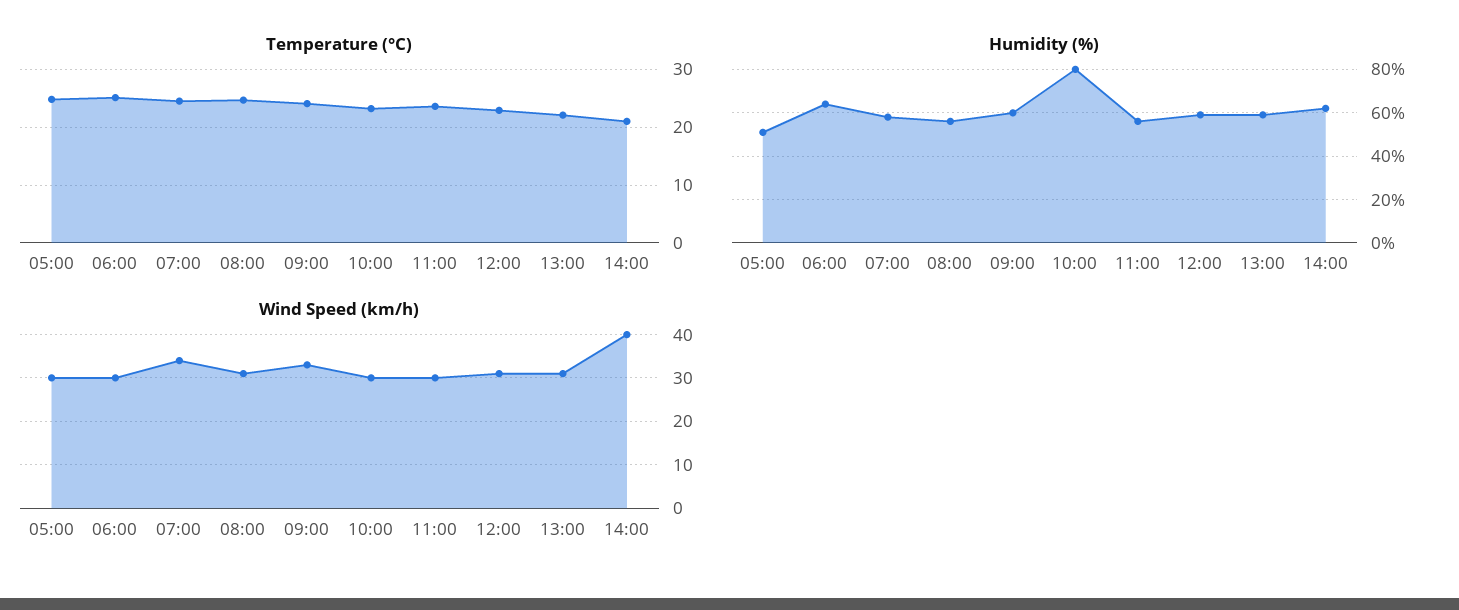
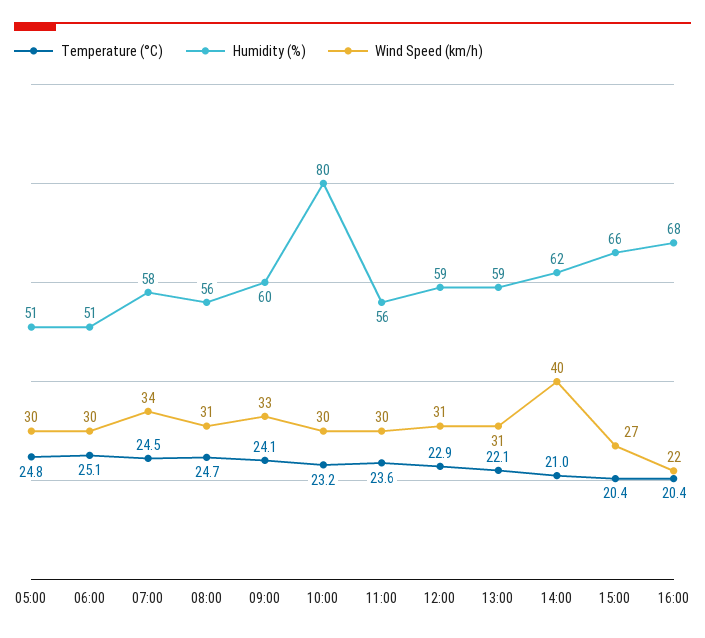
Humidity (%), 06:00: 65 -> 51
Temperature (°C), 15:00: none -> 20.4
Humidity (%), 15:00: none -> 66
Wind Speed (km/h), 15:00: none -> 27
Temperature (°C), 16:00: none -> 20.4
Humidity (%), 16:00: none -> 68
Wind Speed (km/h), 16:00: none -> 22

